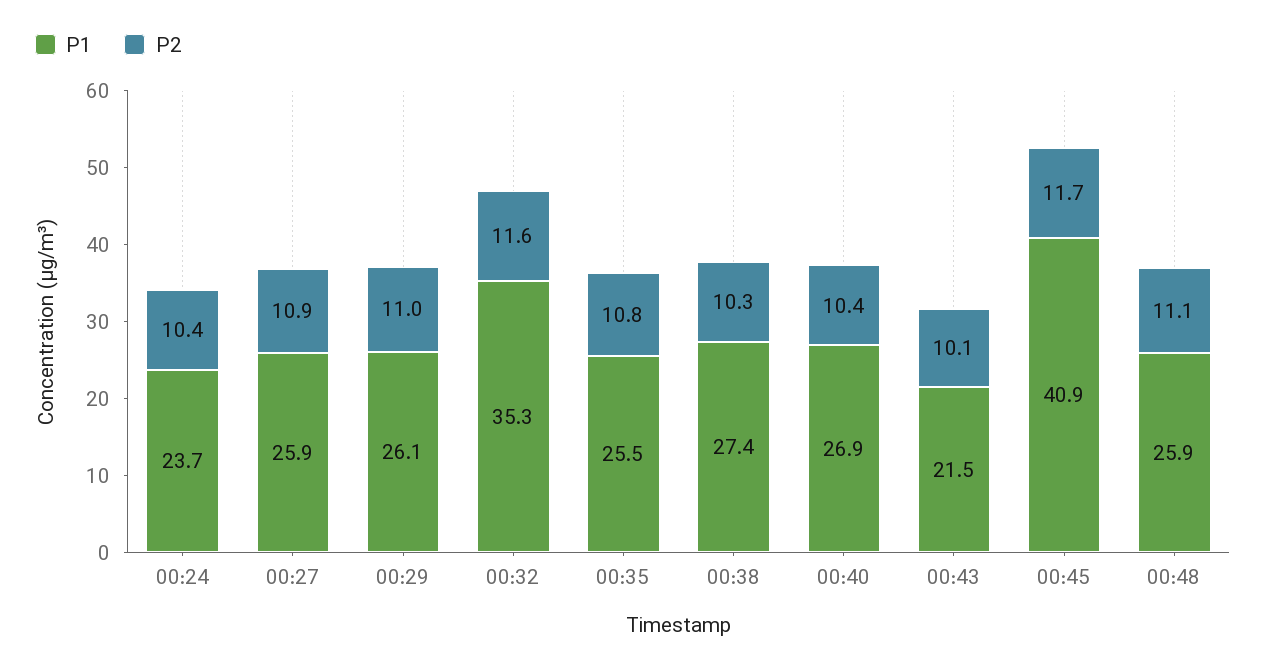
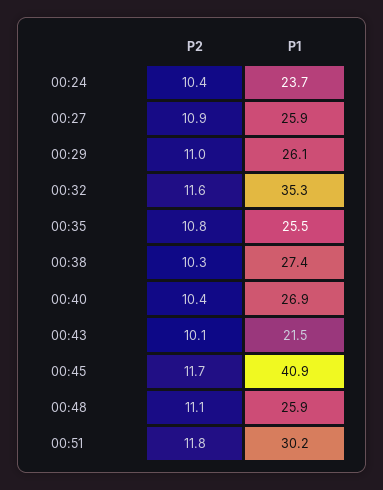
P2, 00:51: none -> 11.8
P1, 00:51: none -> 30.2

